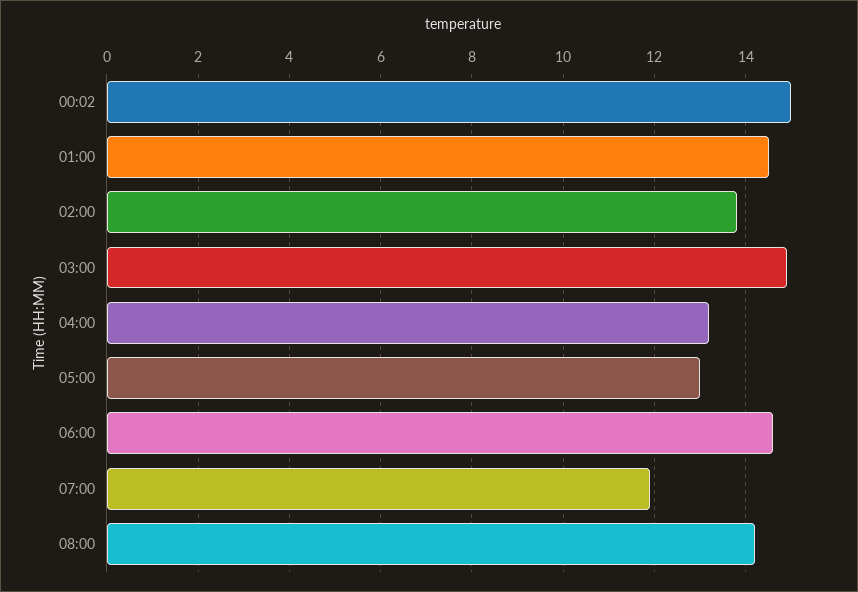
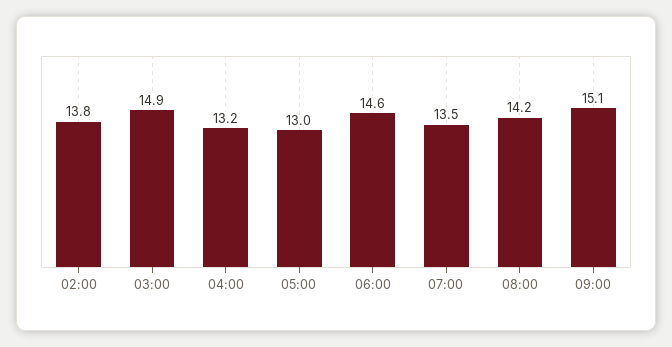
00:02: 15 -> none
01:00: 14.5 -> none
07:00: 12 -> 13.5
09:00: none -> 15.1

